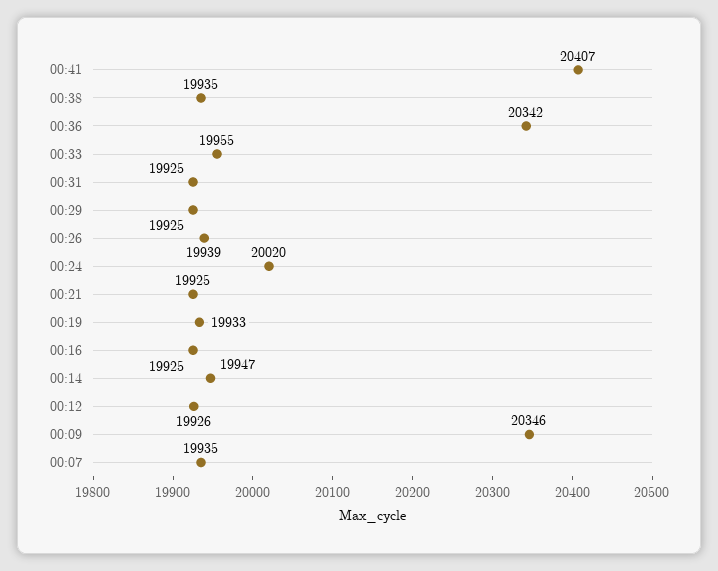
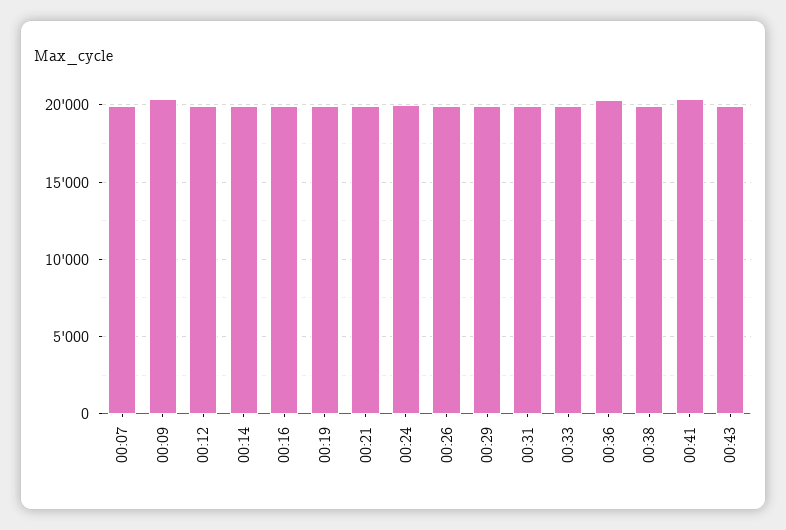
00:43: none -> 20000

